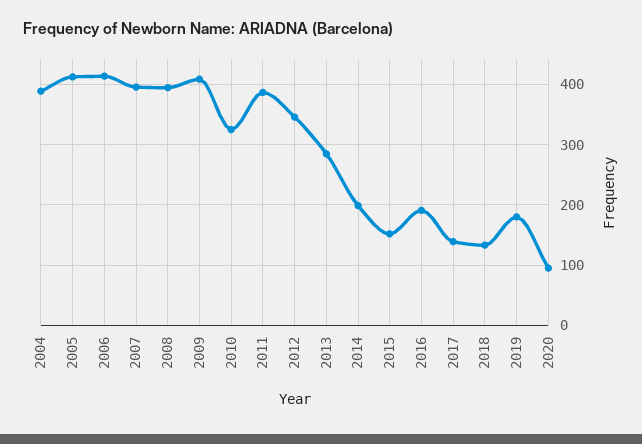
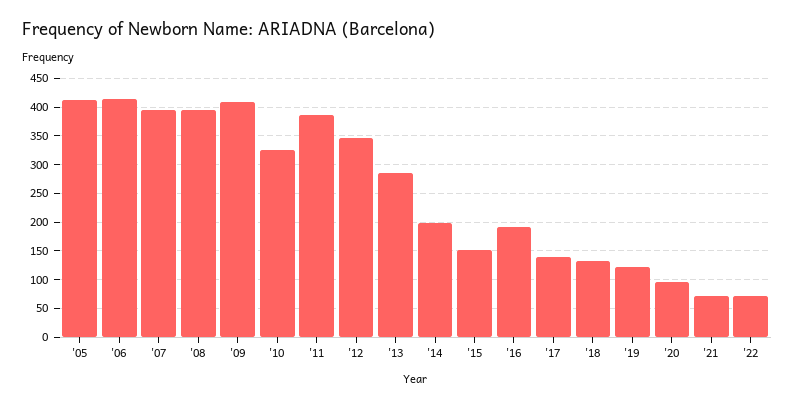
2004: 390 -> none
2019: 180 -> 125
'21: none -> 75
'22: none -> 75

